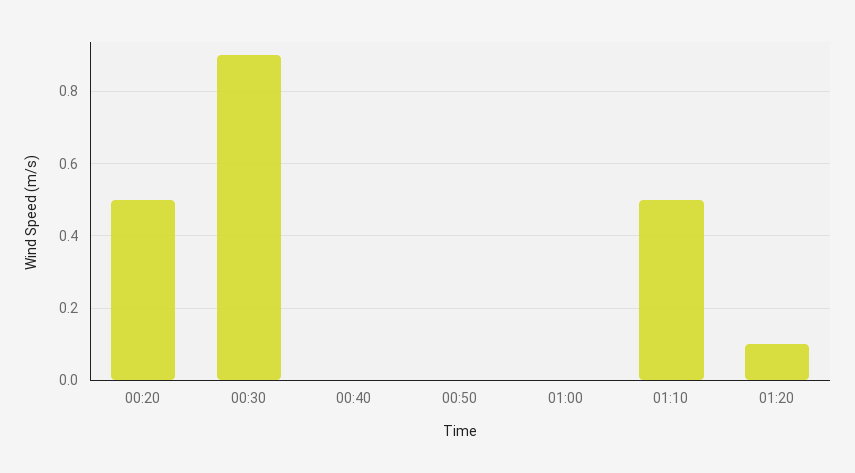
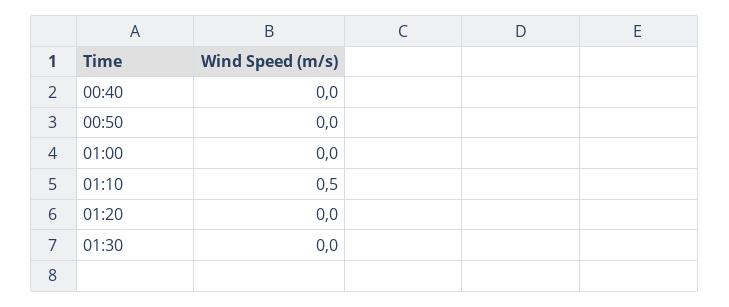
00:20: 0.5 -> none
00:30: 0.9 -> none
01:20: 0.1 -> 0
01:30: none -> 0

